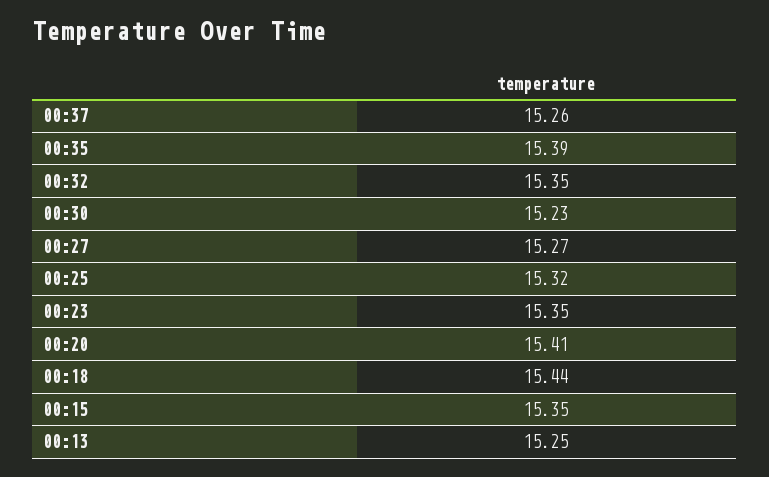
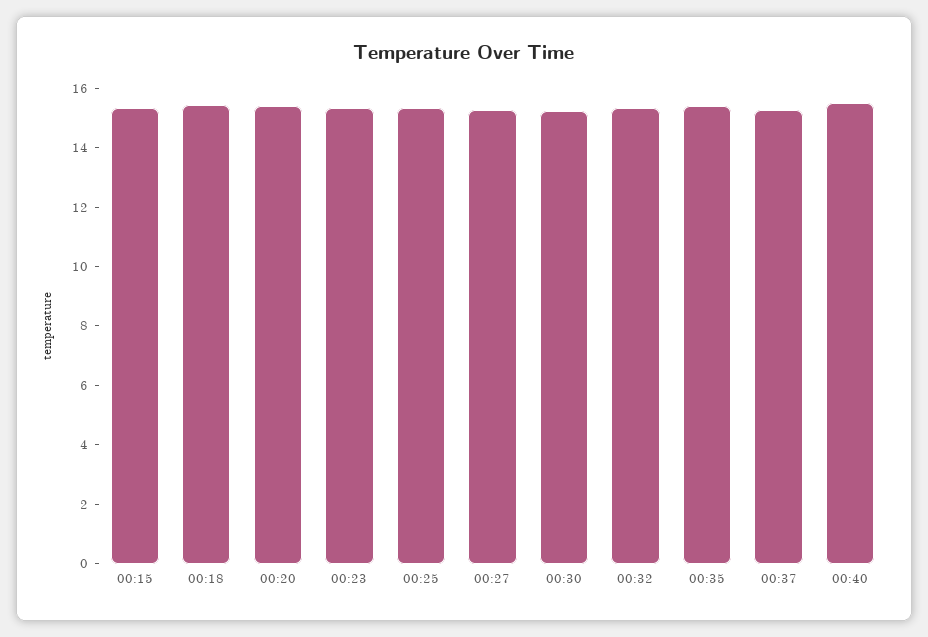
00:13: 15.25 -> none
00:40: none -> 15.5

